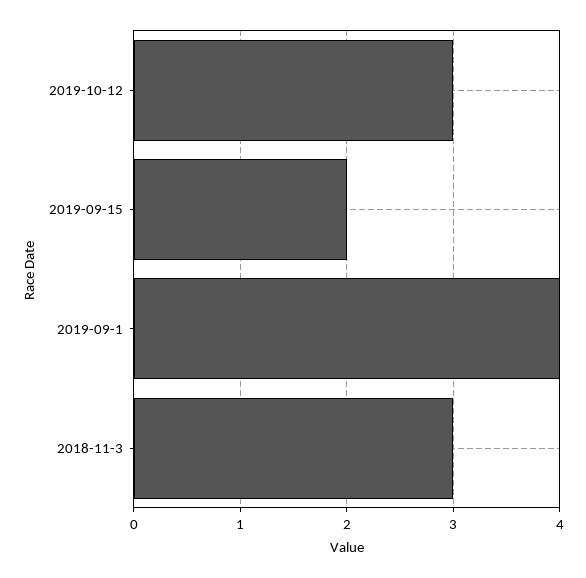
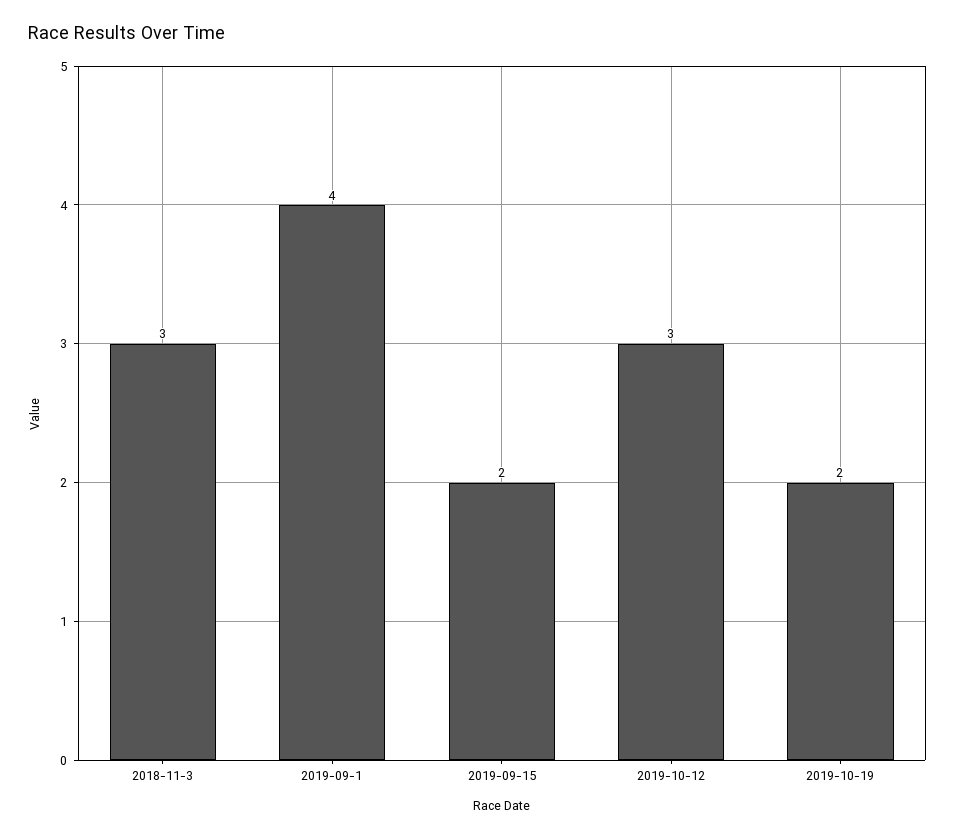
2019-10-19: none -> 2

